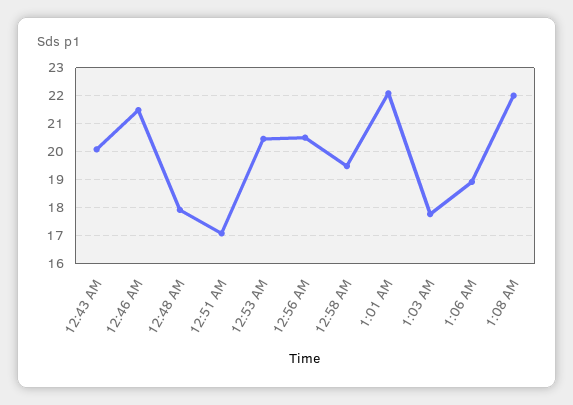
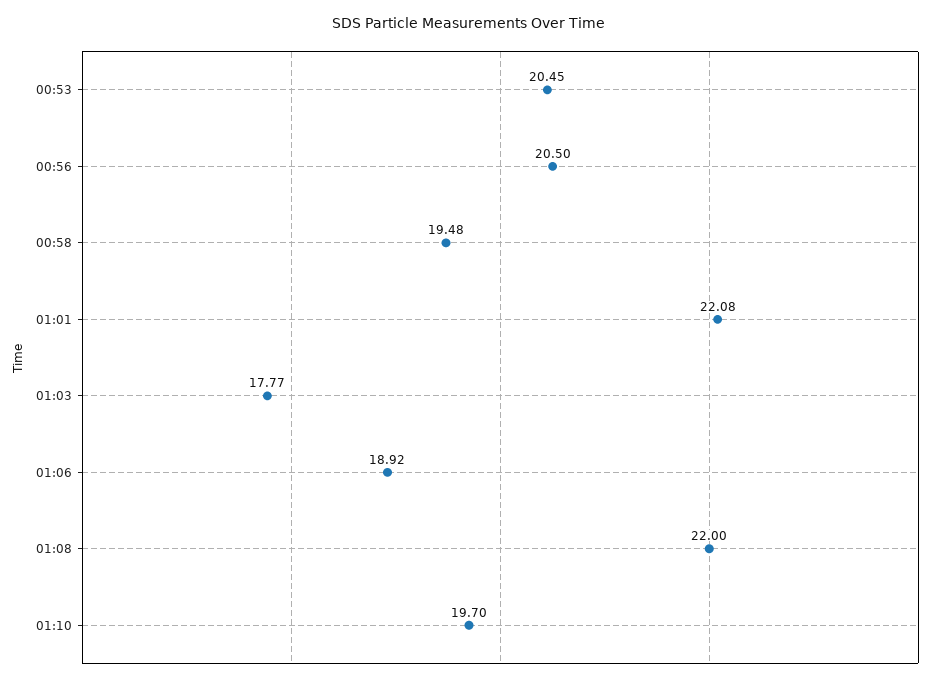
12:43 AM: 20 -> none
12:46 AM: 21.5 -> none
12:48 AM: 18 -> none
12:51 AM: 17 -> none
01:10: none -> 19.7

